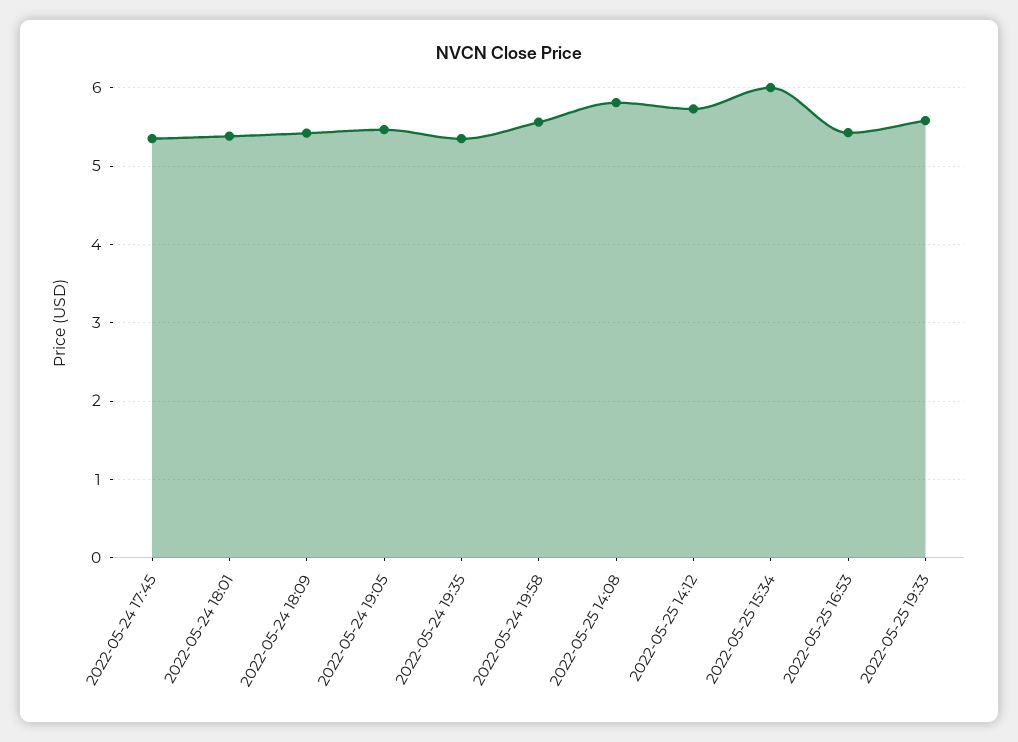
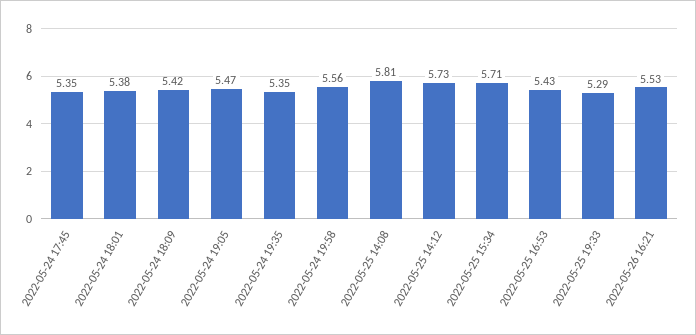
2022-05-25 15:34: 6 -> 5.71
2022-05-25 19:33: 5.6 -> 5.29
2022-05-26 16:21: none -> 5.53

